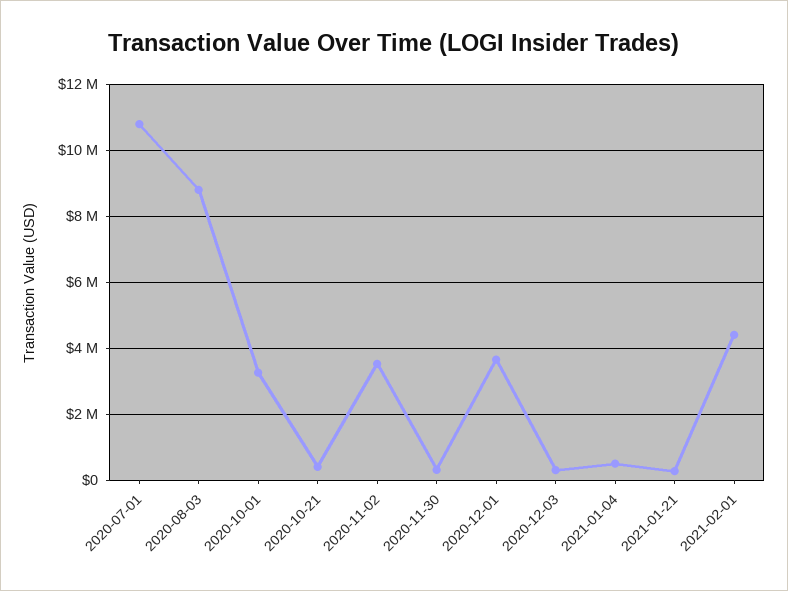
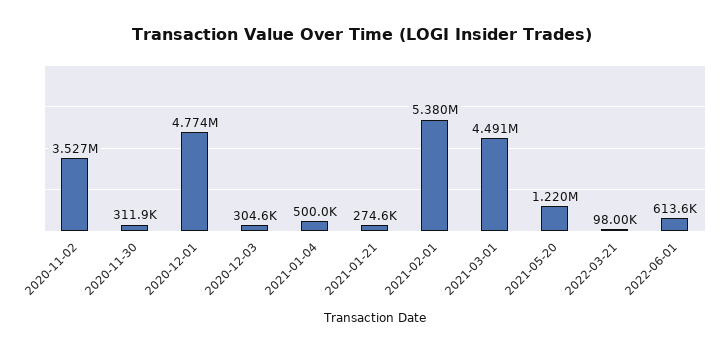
2020-07-01: 10800000 -> none
2020-08-03: 8800000 -> none
2020-10-01: 3200000 -> none
2020-10-21: 400000 -> none
2020-12-01: 3600000 -> 4774000
2021-02-01: 4400000 -> 5380000
2021-03-01: none -> 4491000
2021-05-20: none -> 1220000
2022-03-21: none -> 98000
2022-06-01: none -> 613600

